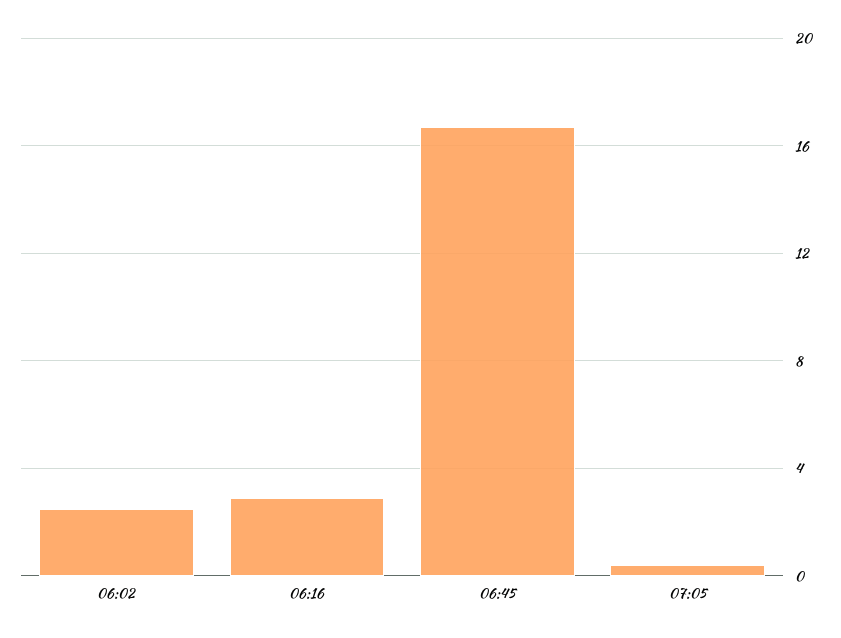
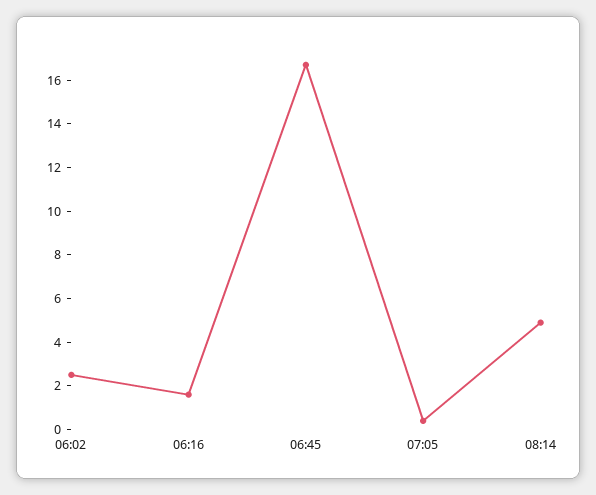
06:16: 3 -> 1.5
08:14: none -> 5

